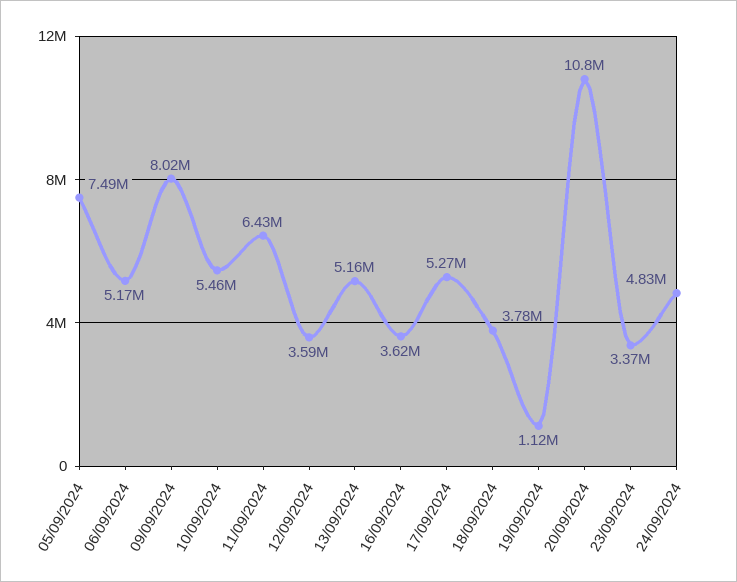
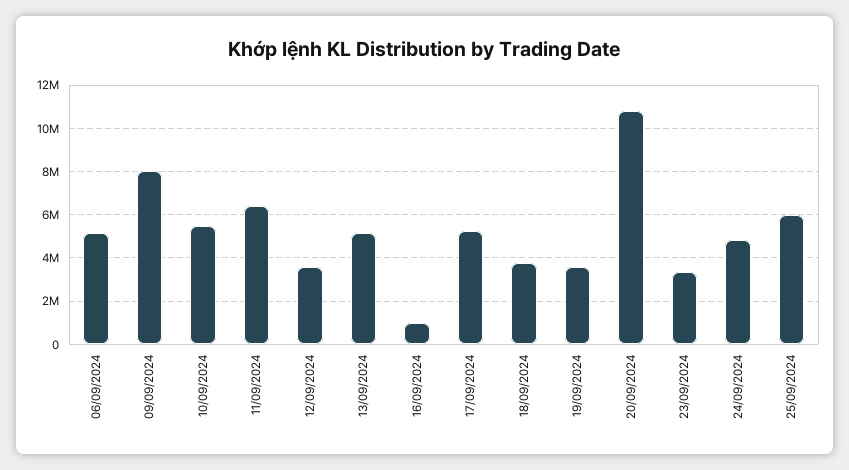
05/09/2024: 7490000 -> none
16/09/2024: 3620000 -> 1000000
19/09/2024: 1120000 -> 3500000
25/09/2024: none -> 6000000

